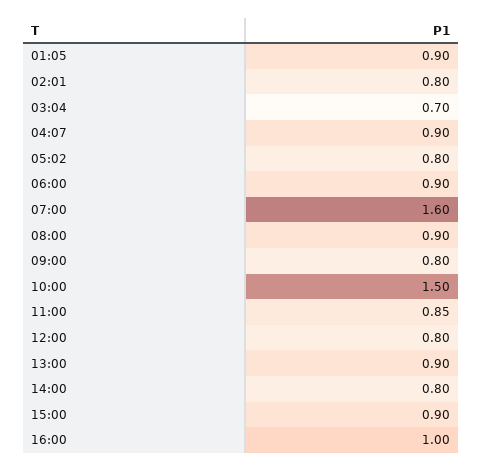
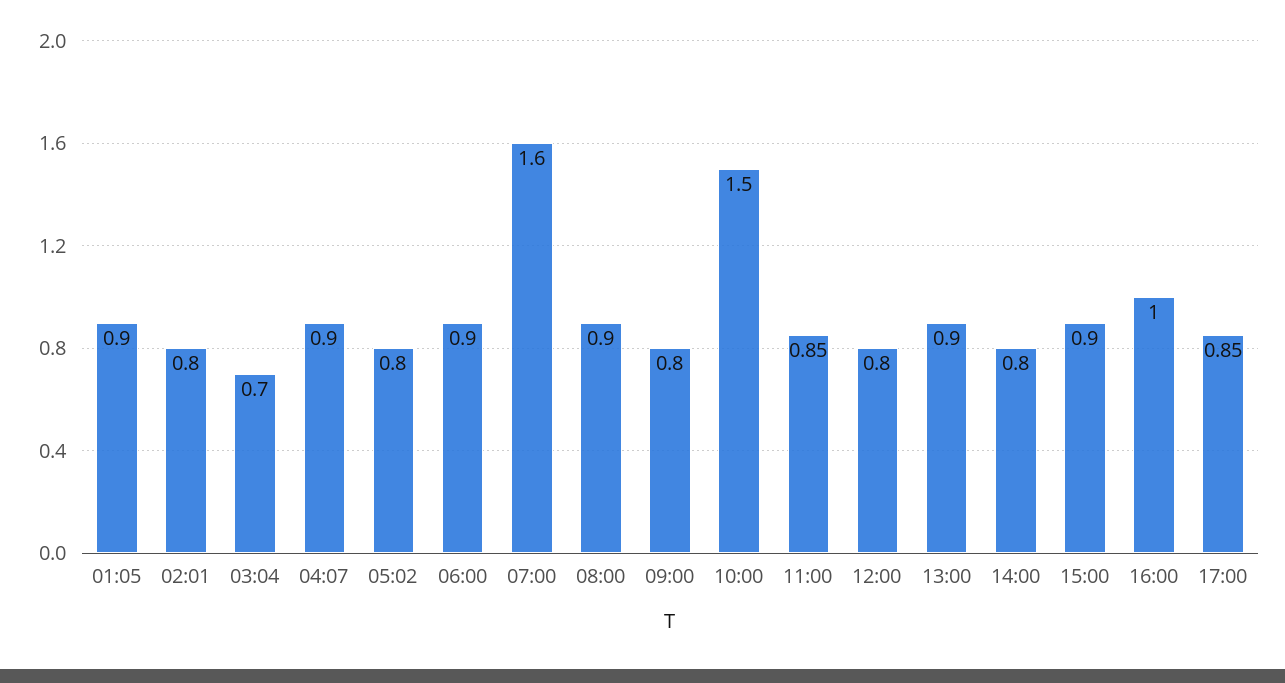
17:00: none -> 0.85

